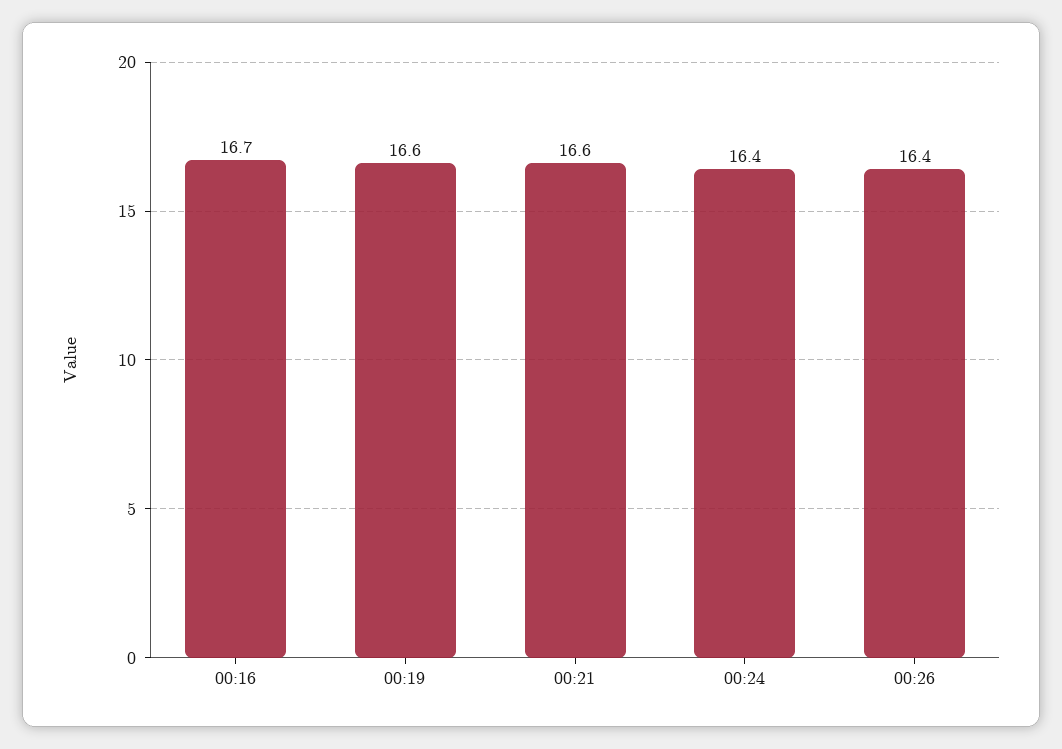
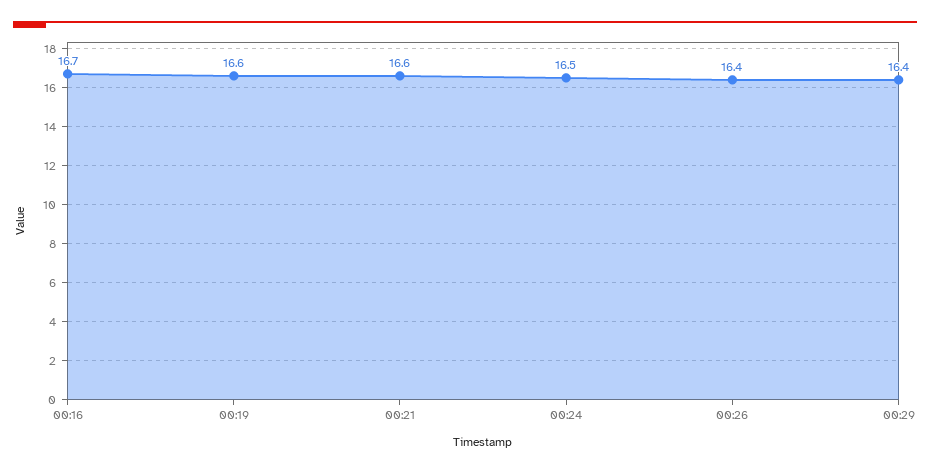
00:24: 16.4 -> 16.5
00:29: none -> 16.4

